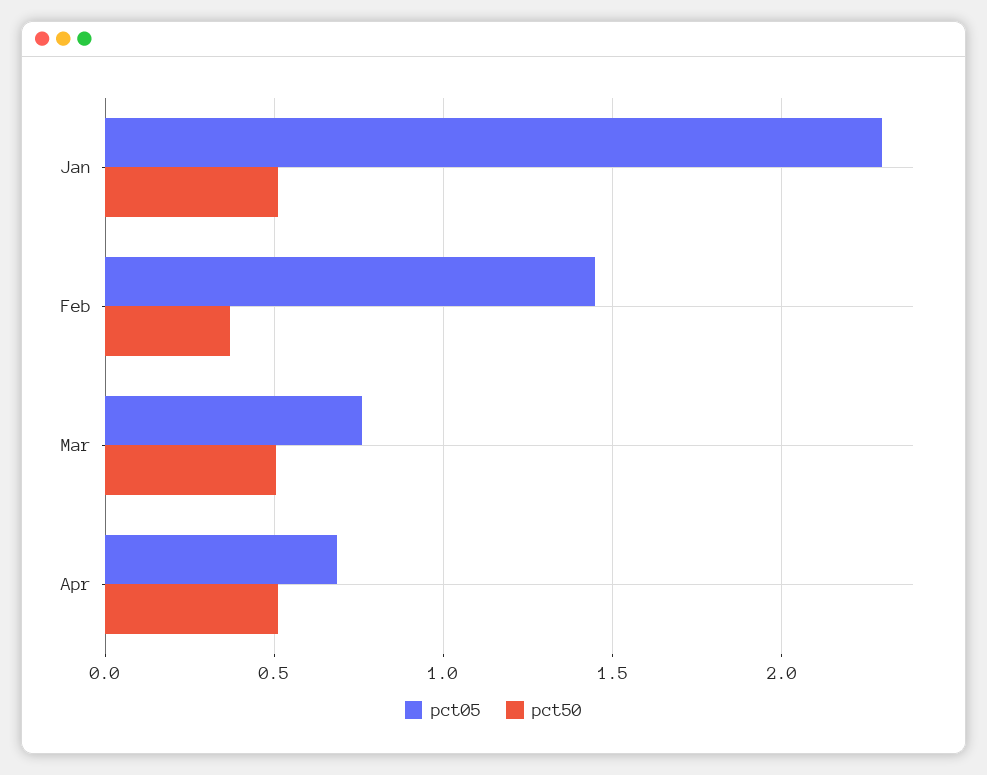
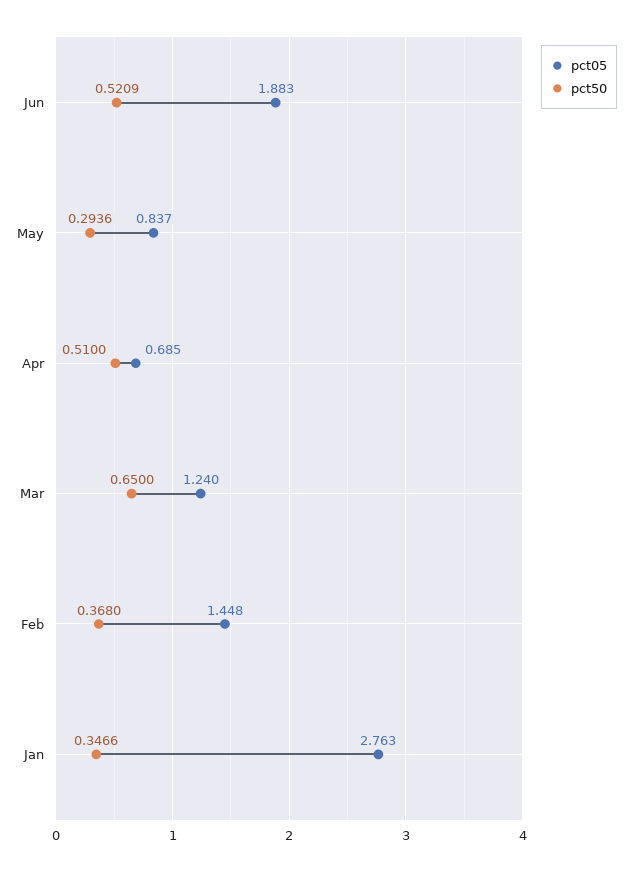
pct05, Jan: 2.3 -> 2.763
pct50, Jan: 0.5 -> 0.3466
pct05, Mar: 0.75 -> 1.24
pct50, Mar: 0.5 -> 0.65
pct05, Jun: none -> 1.883
pct50, Jun: none -> 0.5209
pct05, May: none -> 0.837
pct50, May: none -> 0.2936

